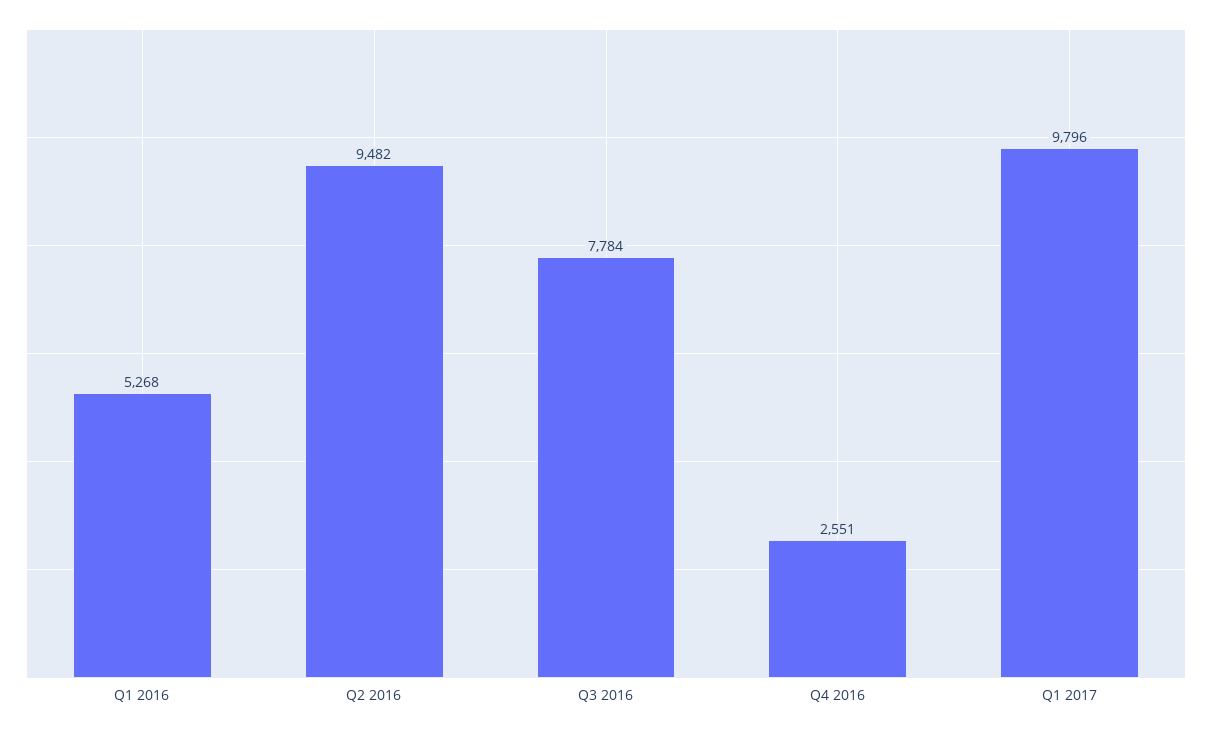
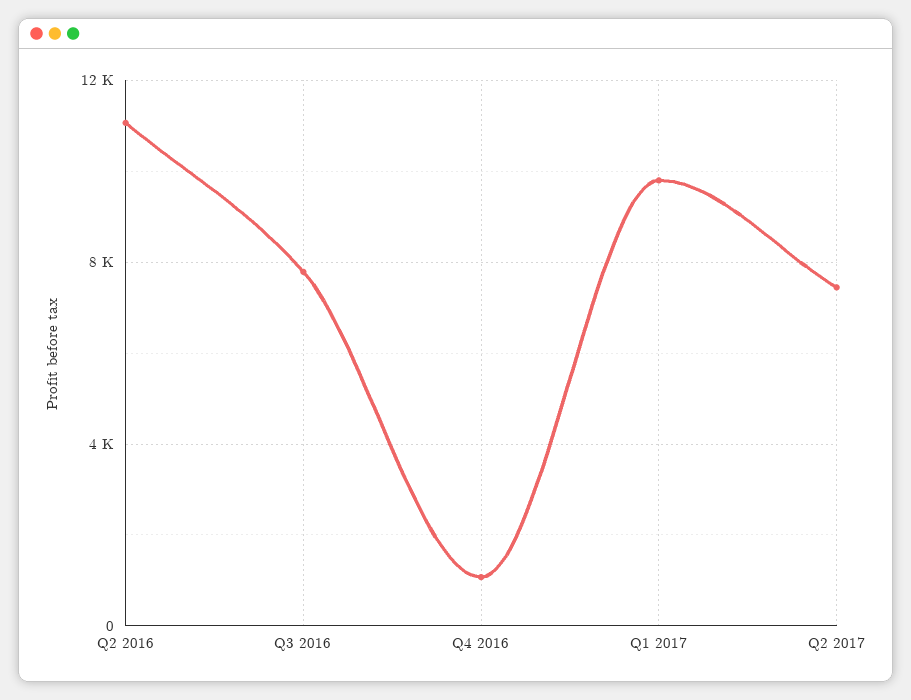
Q1 2016: 5268 -> none
Q2 2016: 9482 -> 11000
Q4 2016: 2551 -> 1000
Q2 2017: none -> 7500

